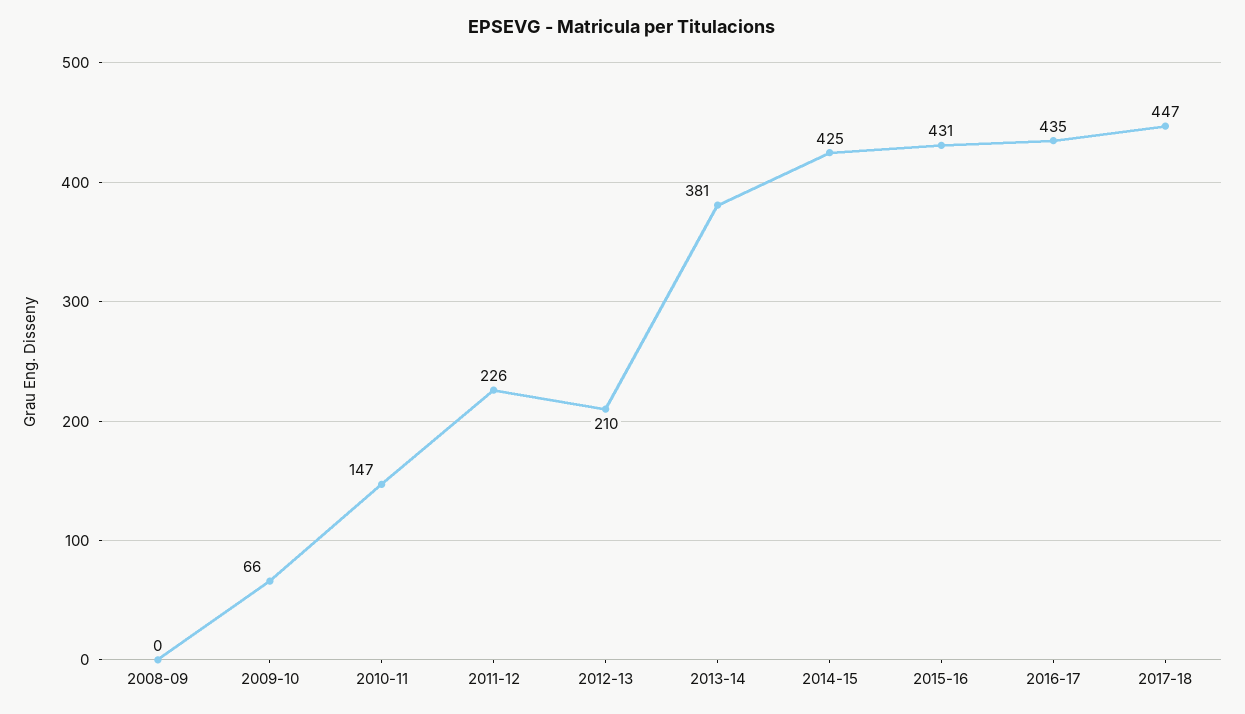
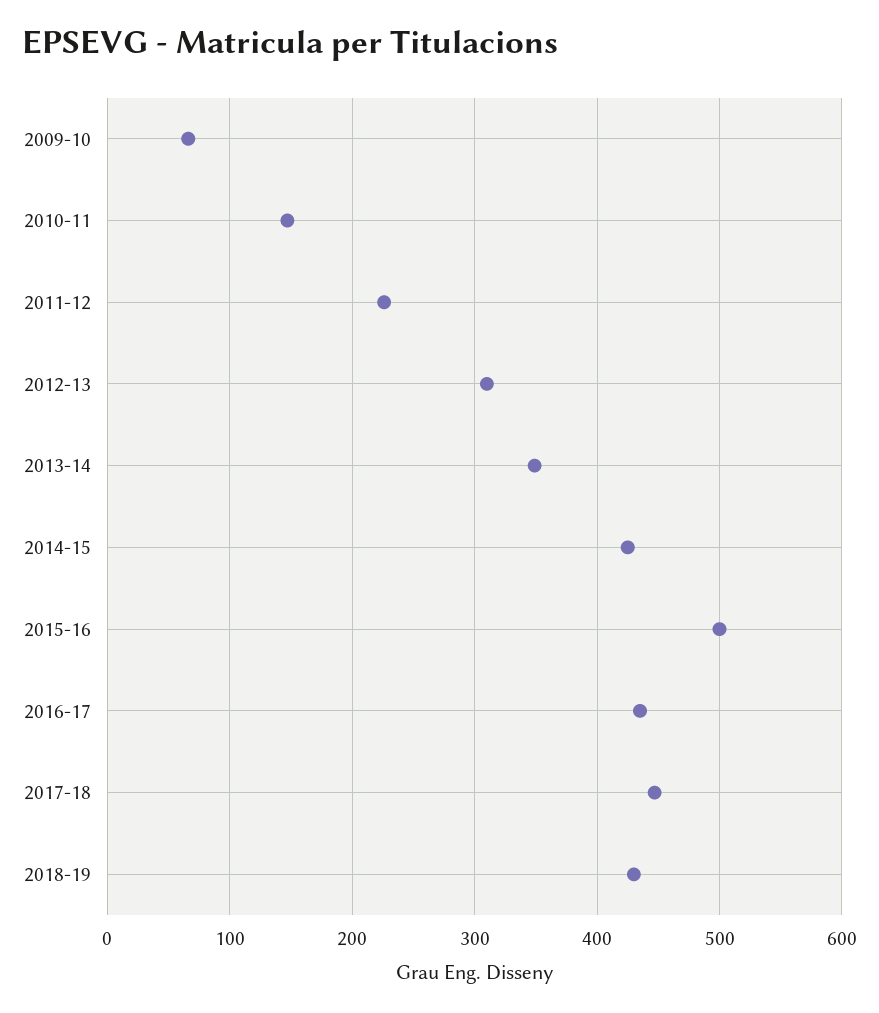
2008-09: 0 -> none
2012-13: 210 -> 310
2013-14: 381 -> 350
2015-16: 431 -> 500
2018-19: none -> 430

